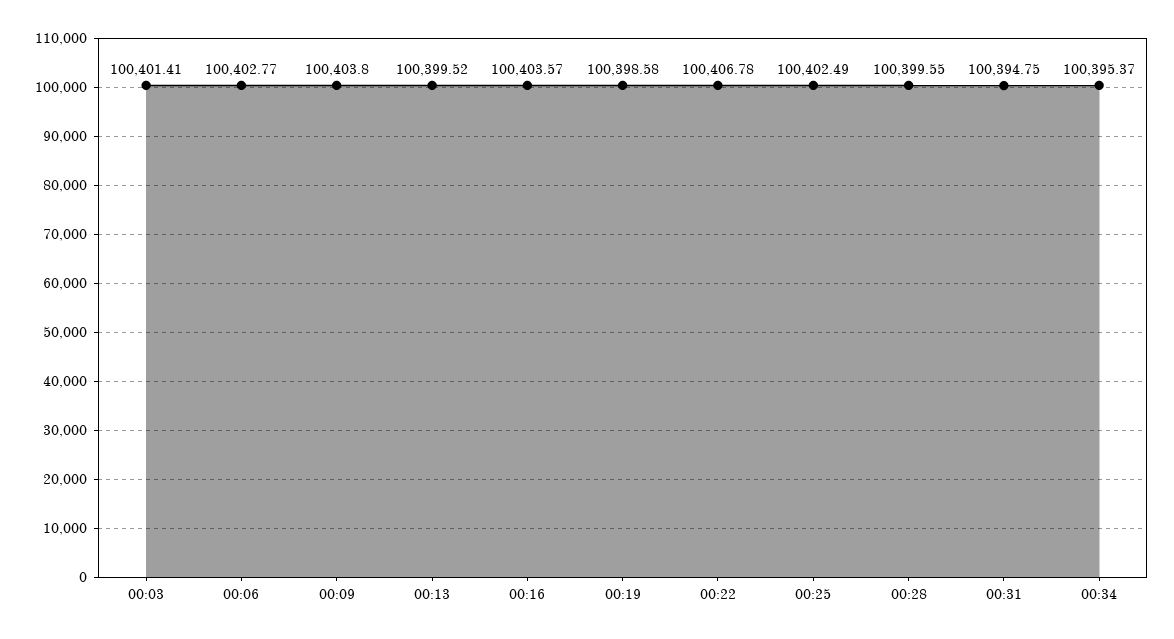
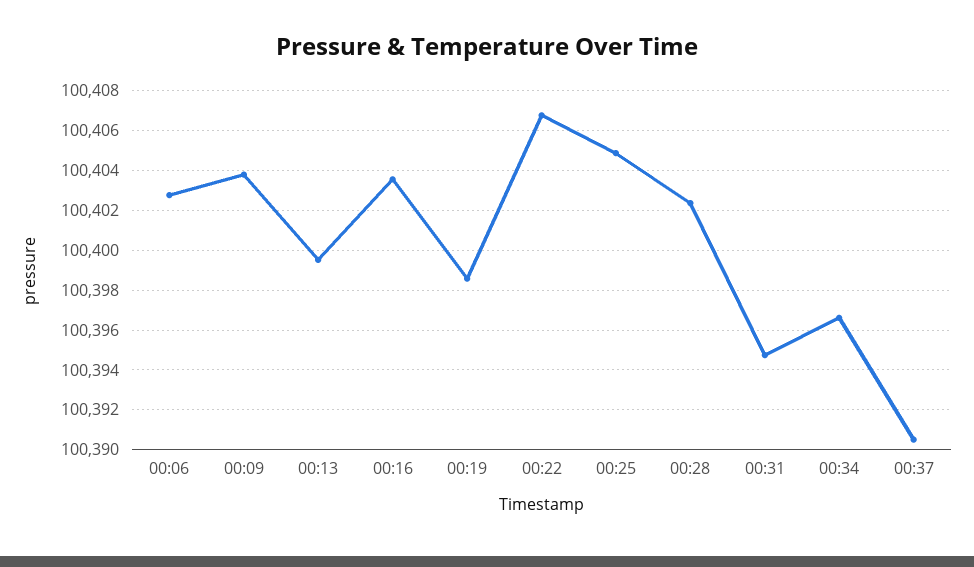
00:03: 100401.41 -> none
00:25: 100402.49 -> 100405
00:28: 100399.55 -> 100402.5
00:34: 100395.37 -> 100396.5
00:37: none -> 100390.5

